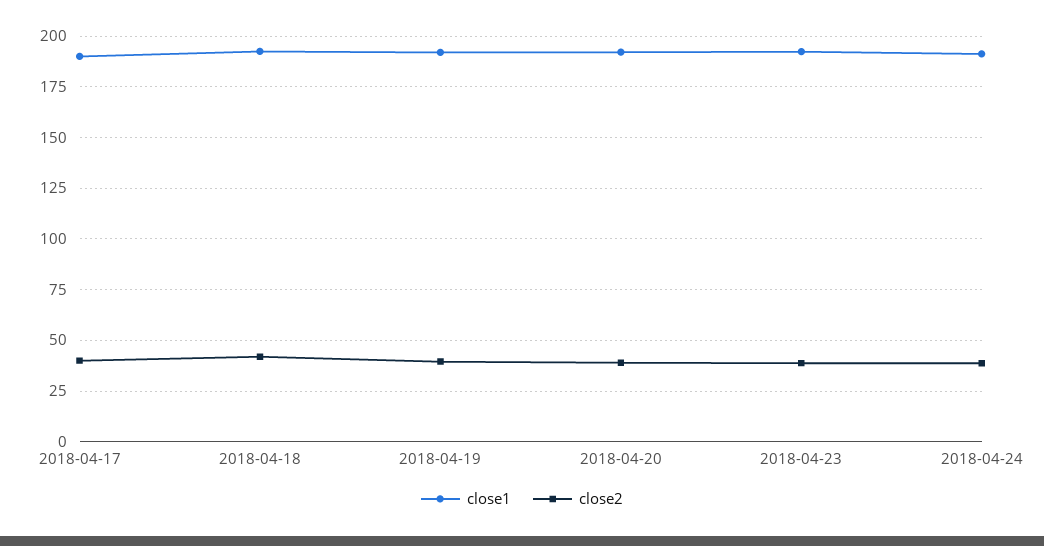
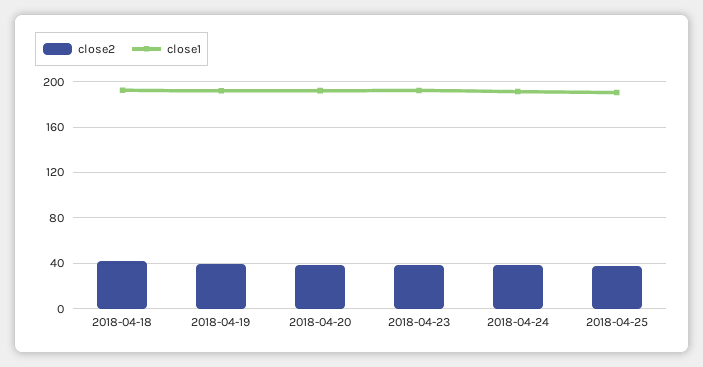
close1, 2018-04-17: 190 -> none
close2, 2018-04-17: 40 -> none
close2, 2018-04-25: none -> 40
close1, 2018-04-25: none -> 190

